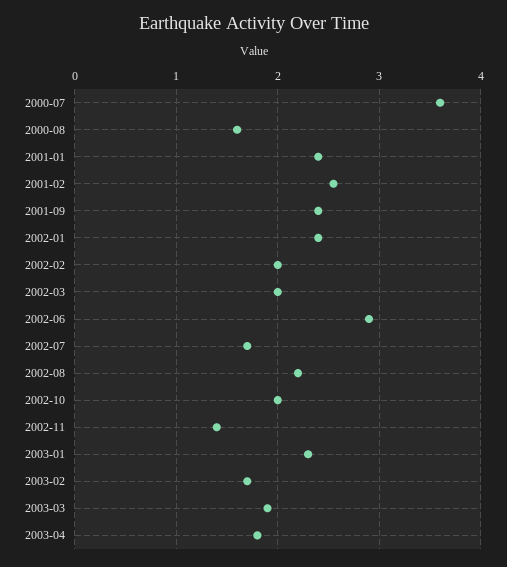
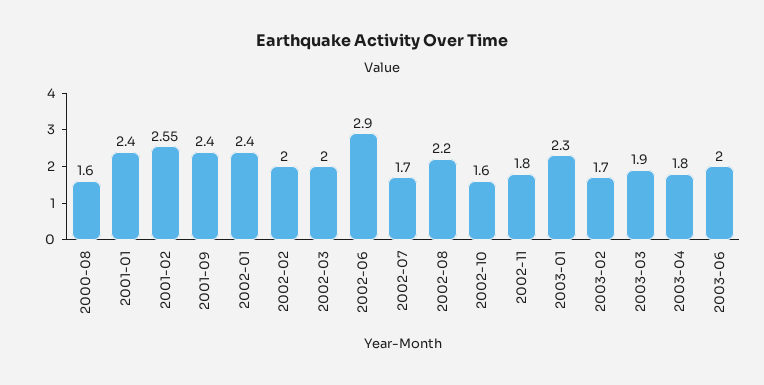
2000-07: 3.6 -> none
2002-10: 2 -> 1.6
2002-11: 1.4 -> 1.8
2003-06: none -> 2

